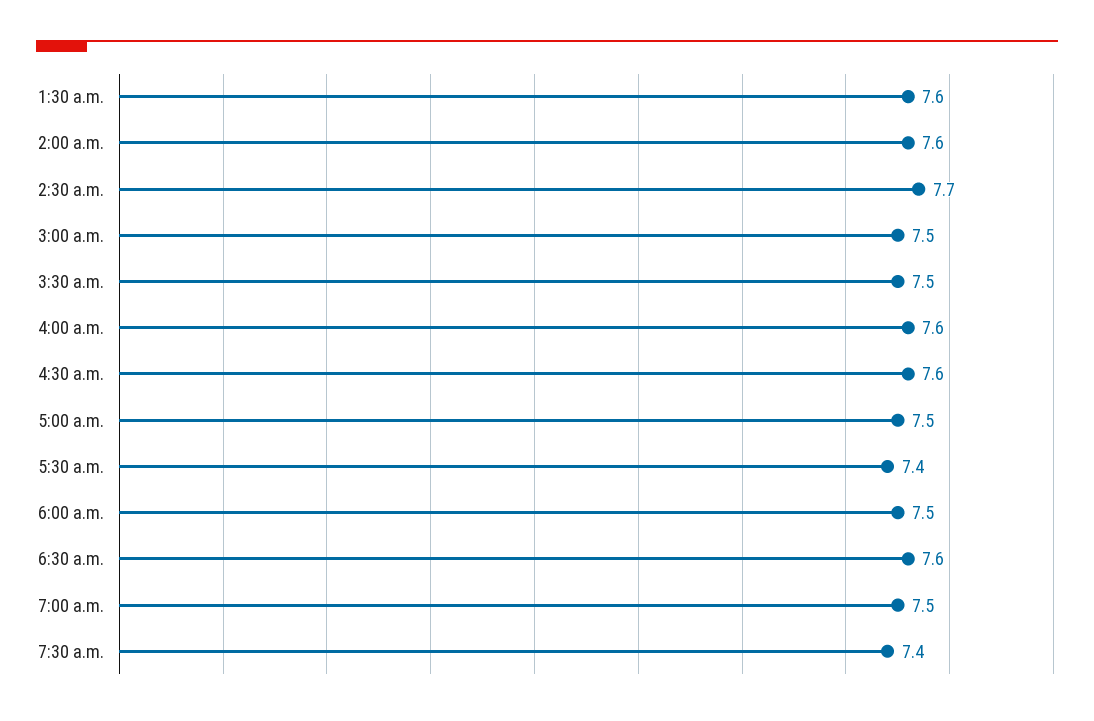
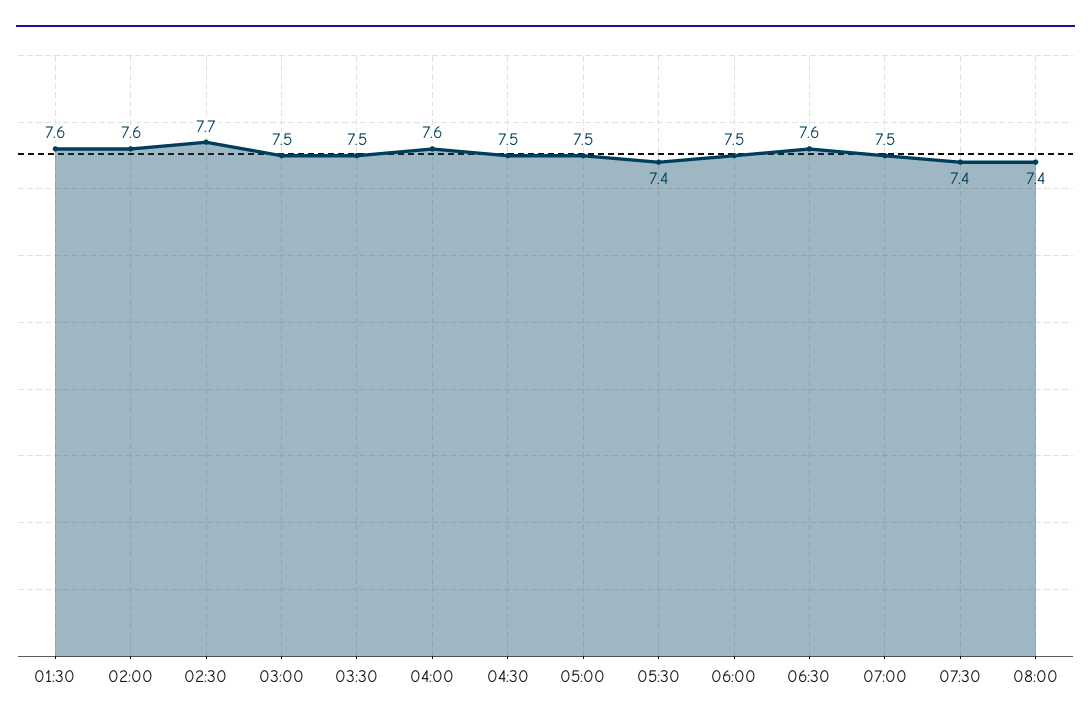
4:30 a.m.: 7.6 -> 7.5
08:00: none -> 7.4

